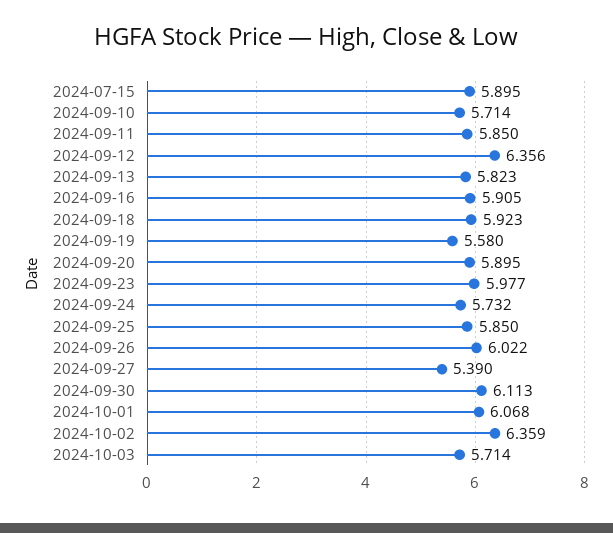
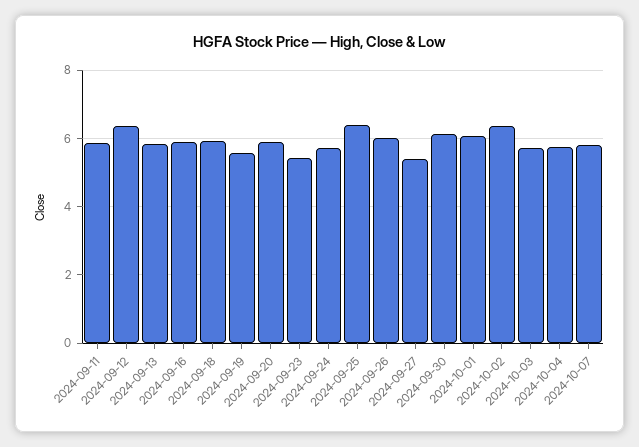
2024-07-15: 5.895 -> none
2024-09-10: 5.714 -> none
2024-09-23: 5.977 -> 5.4
2024-09-25: 5.85 -> 6.4
2024-10-04: none -> 5.8
2024-10-07: none -> 5.8

